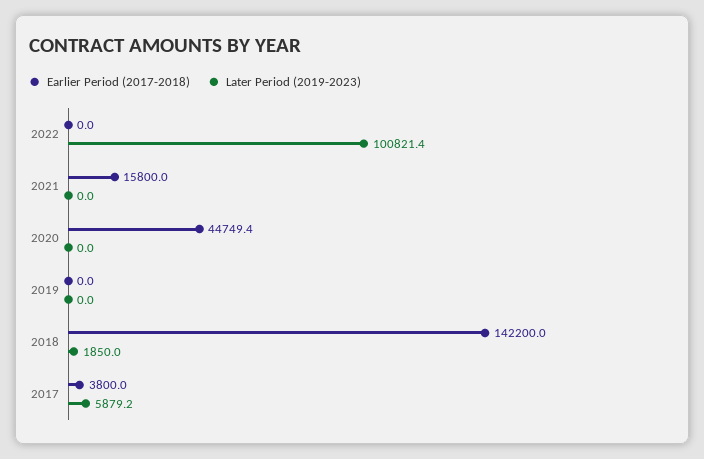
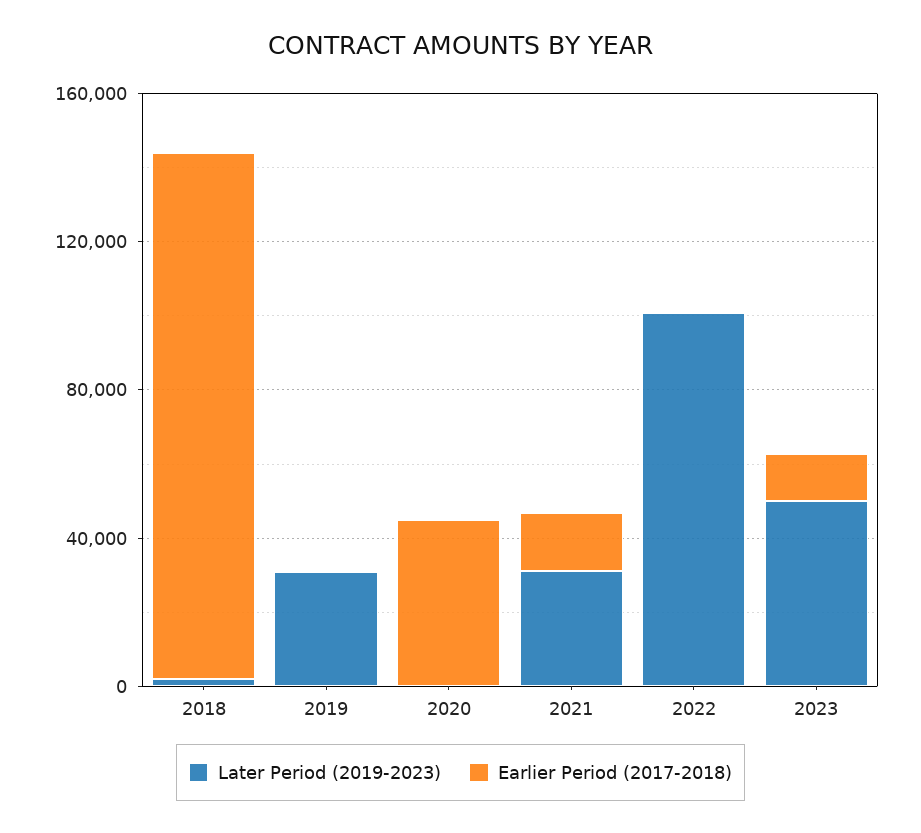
Later Period (2019-2023), 2021: 0 -> 30000
Later Period (2019-2023), 2019: 0 -> 30000
Earlier Period (2017-2018), 2017: 3800 -> none
Later Period (2019-2023), 2017: 5879.2 -> none
Later Period (2019-2023), 2023: none -> 50000
Earlier Period (2017-2018), 2023: none -> 10000

